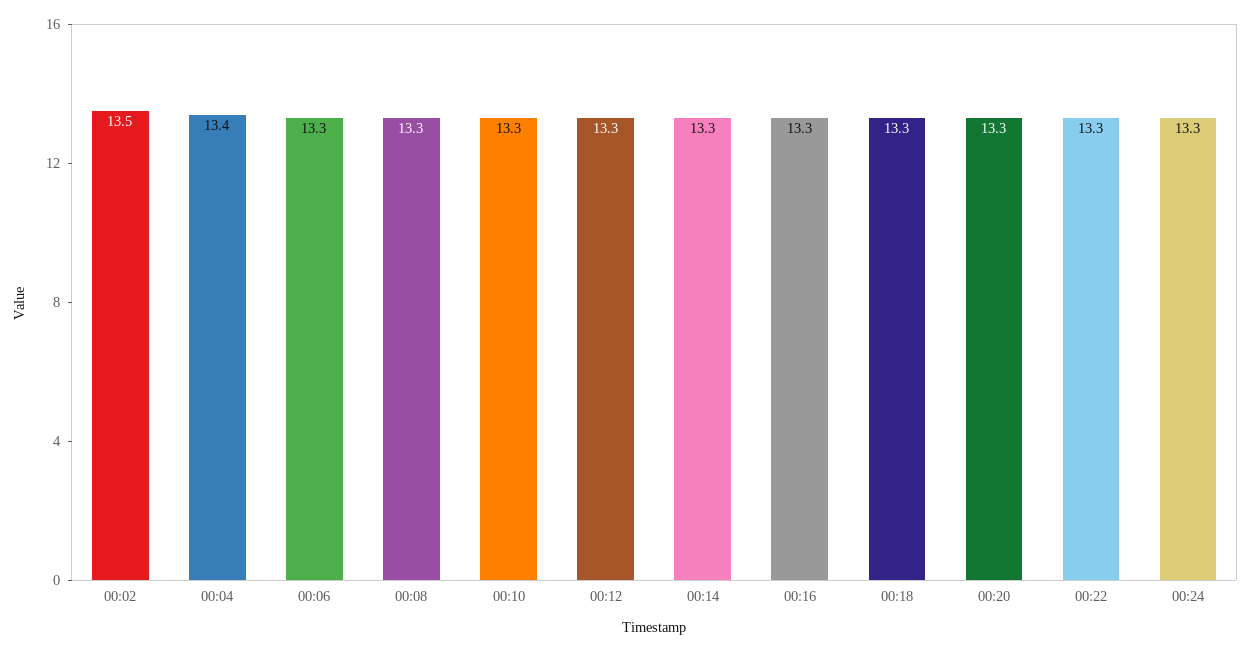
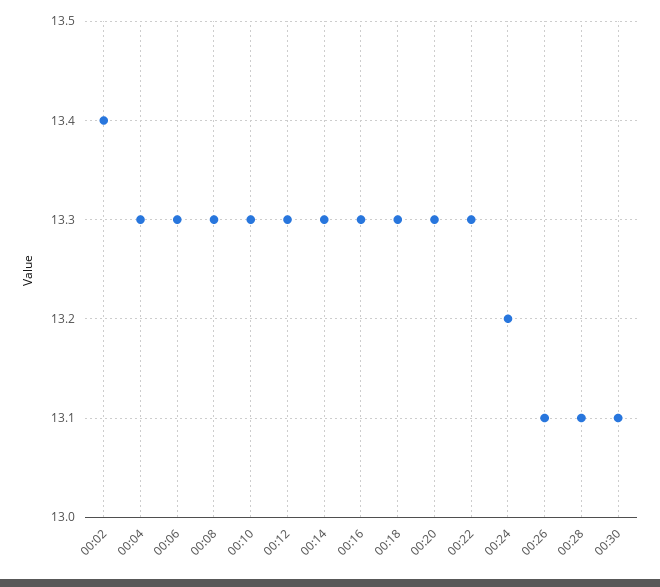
00:02: 13.5 -> 13.4
00:04: 13.4 -> 13.3
00:24: 13.3 -> 13.2
00:26: none -> 13.1
00:28: none -> 13.1
00:30: none -> 13.1

